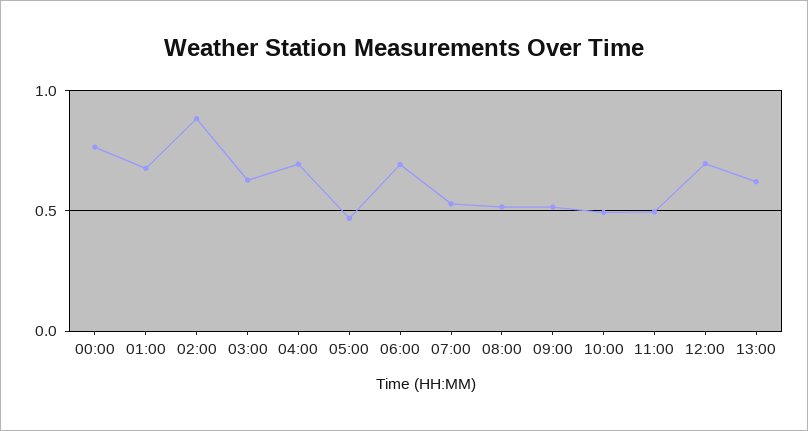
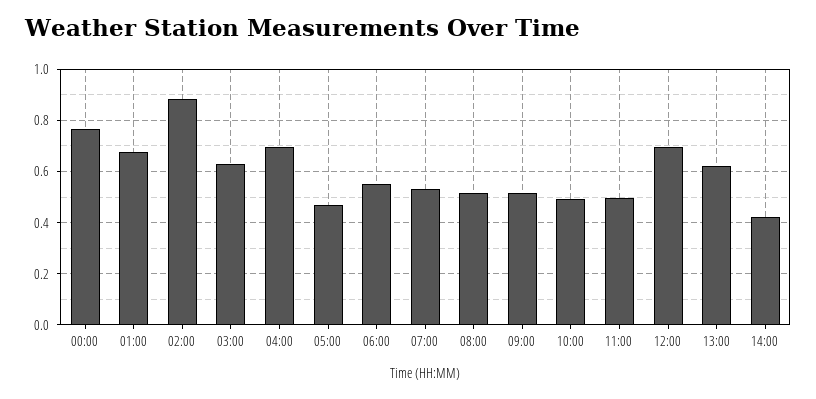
06:00: 0.7 -> 0.55
14:00: none -> 0.425

